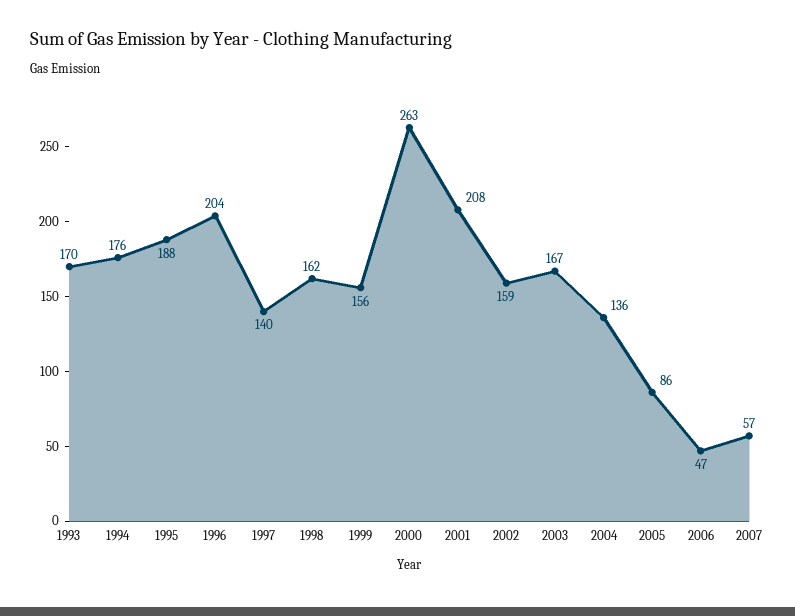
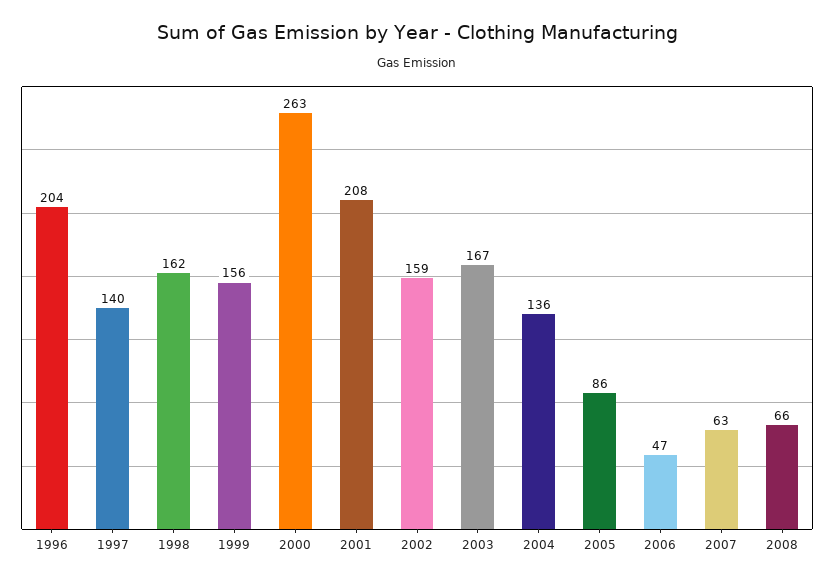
1993: 170 -> none
1994: 176 -> none
1995: 188 -> none
2007: 57 -> 63
2008: none -> 66

